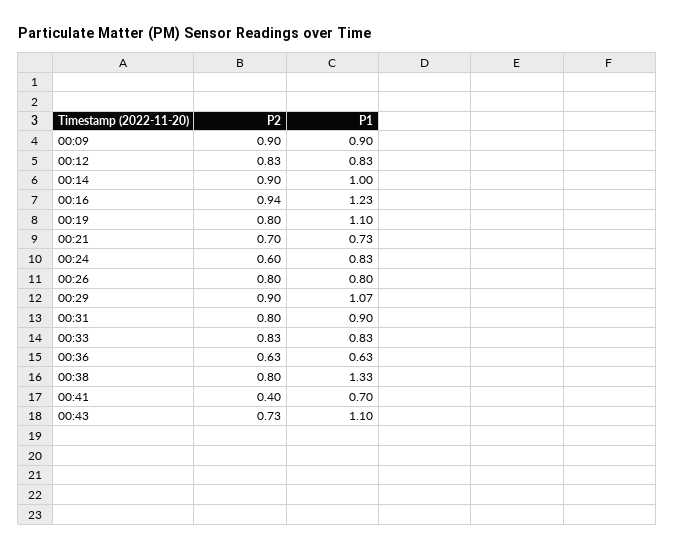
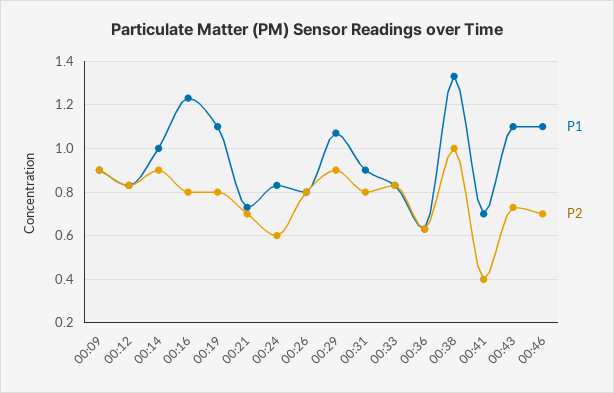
P2, 00:16: 0.94 -> 0.8
P2, 00:38: 0.8 -> 1
P1, 00:46: none -> 1.1
P2, 00:46: none -> 0.7

